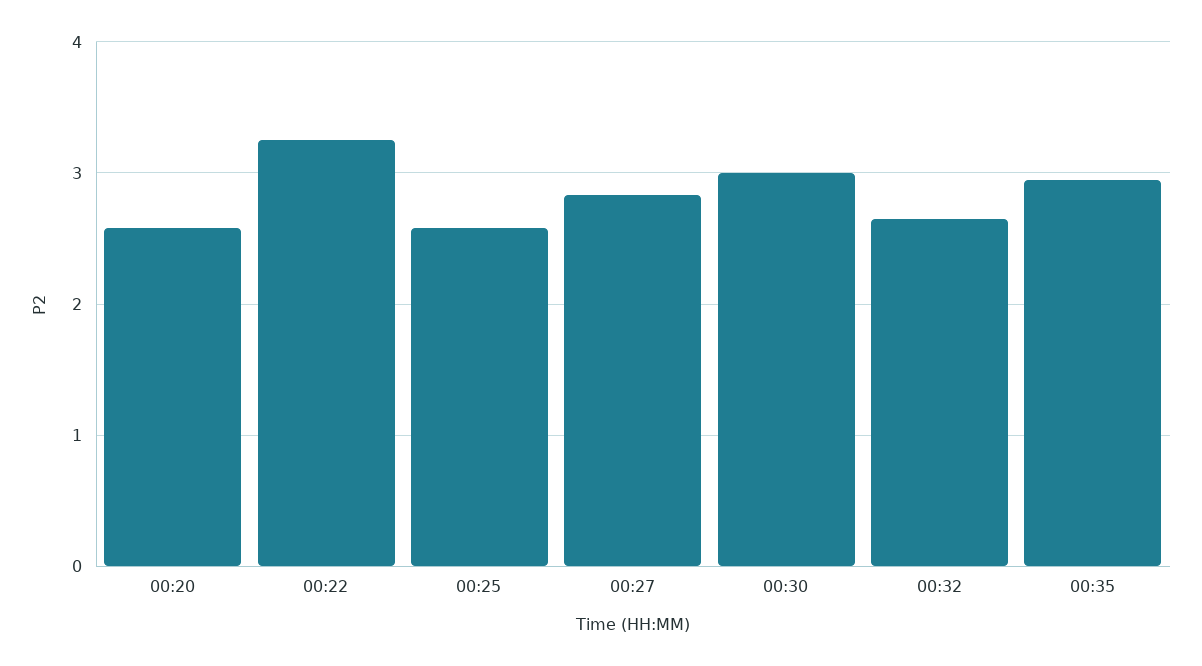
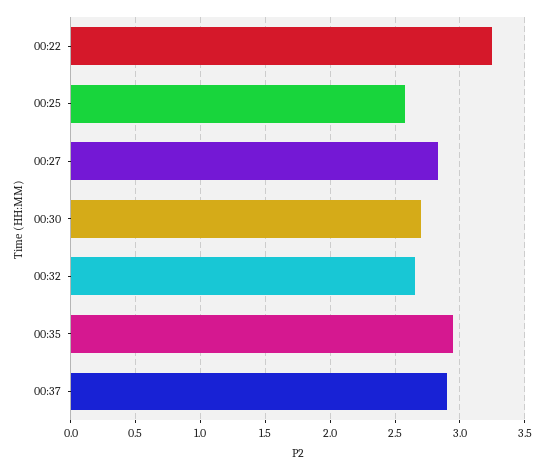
00:20: 2.6 -> none
00:30: 3 -> 2.7
00:37: none -> 2.9

